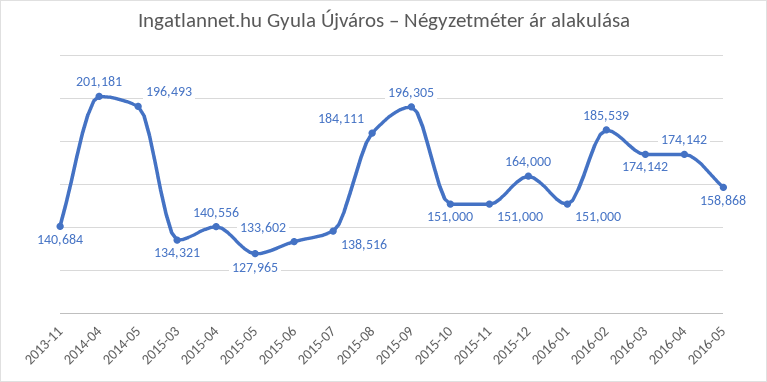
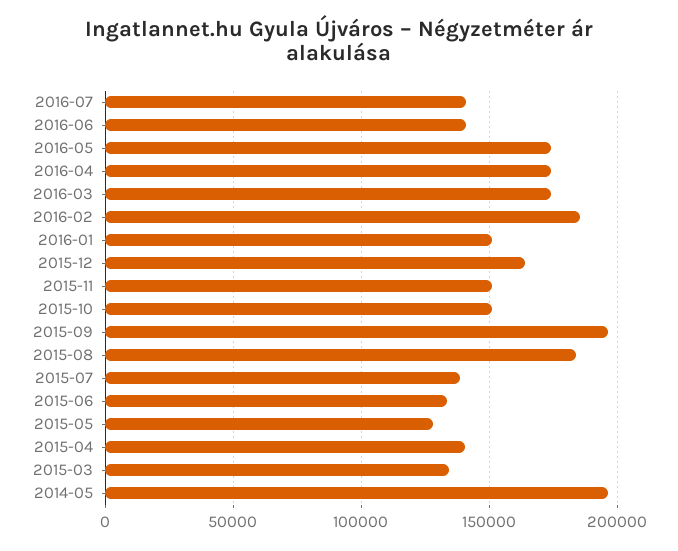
2013-11: 140684 -> none
2014-04: 201181 -> none
2016-05: 158868 -> 175000
2016-07: none -> 140000
2016-06: none -> 140000

